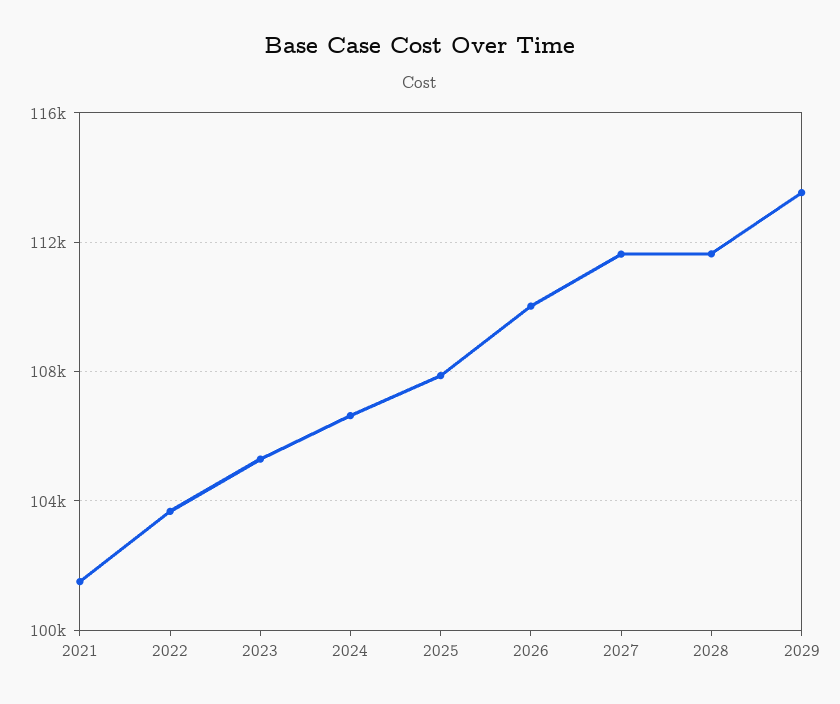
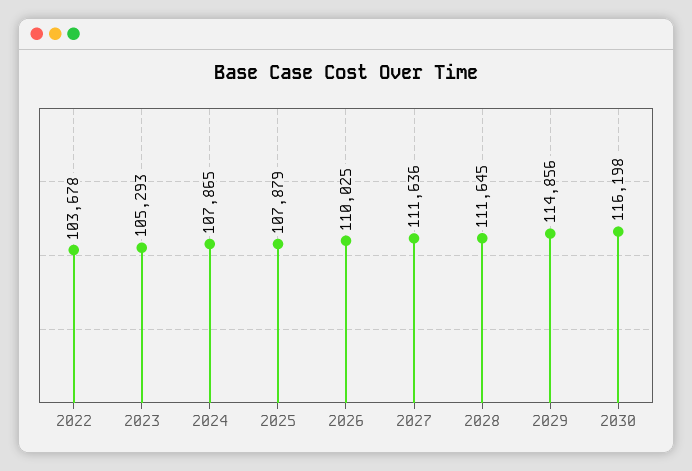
2021: 101500 -> none
2024: 106500 -> 107865
2029: 113500 -> 114856
2030: none -> 116198

